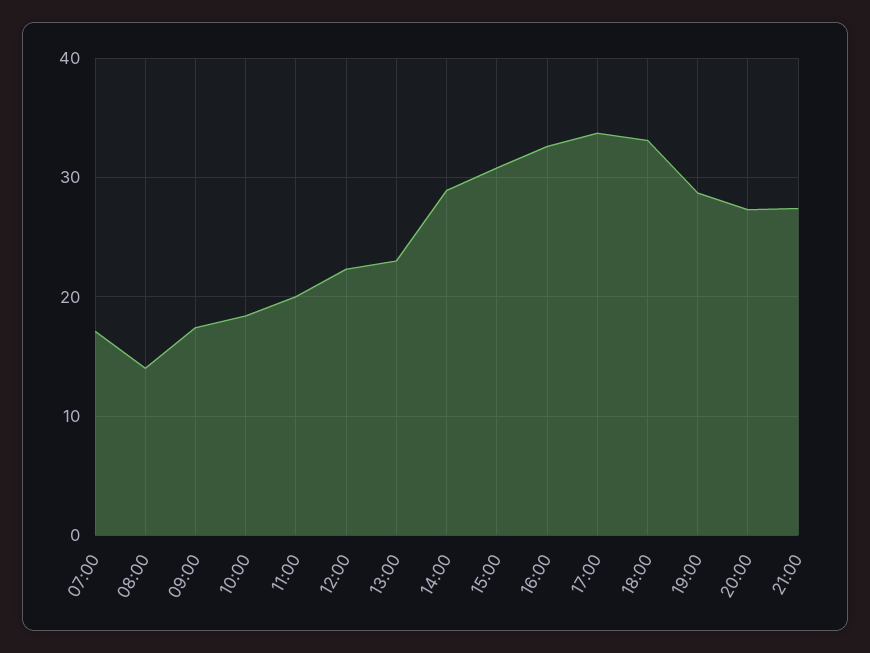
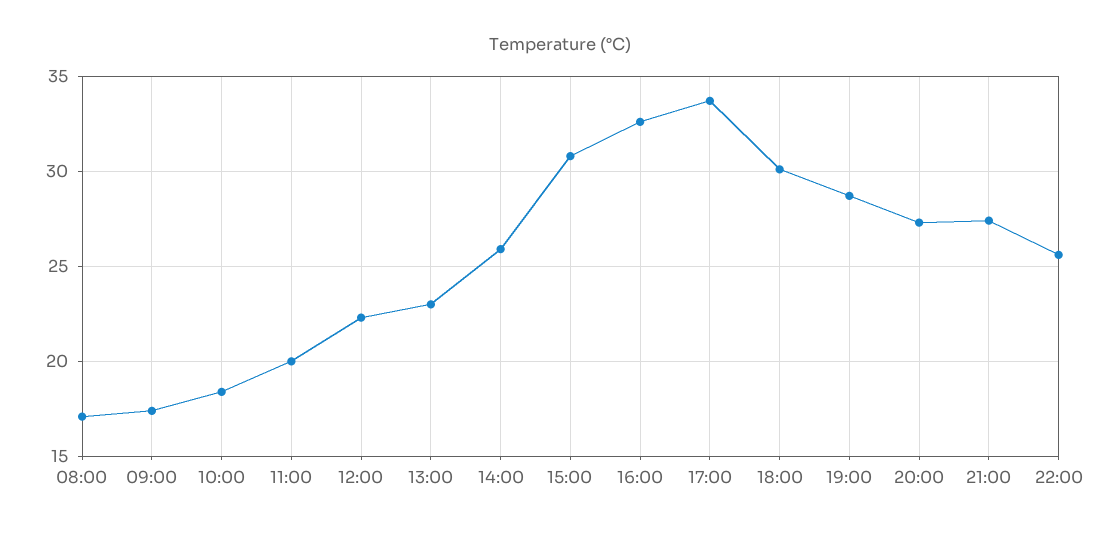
07:00: 17 -> none
08:00: 14 -> 17
14:00: 29 -> 26
18:00: 33 -> 30
22:00: none -> 25.5

